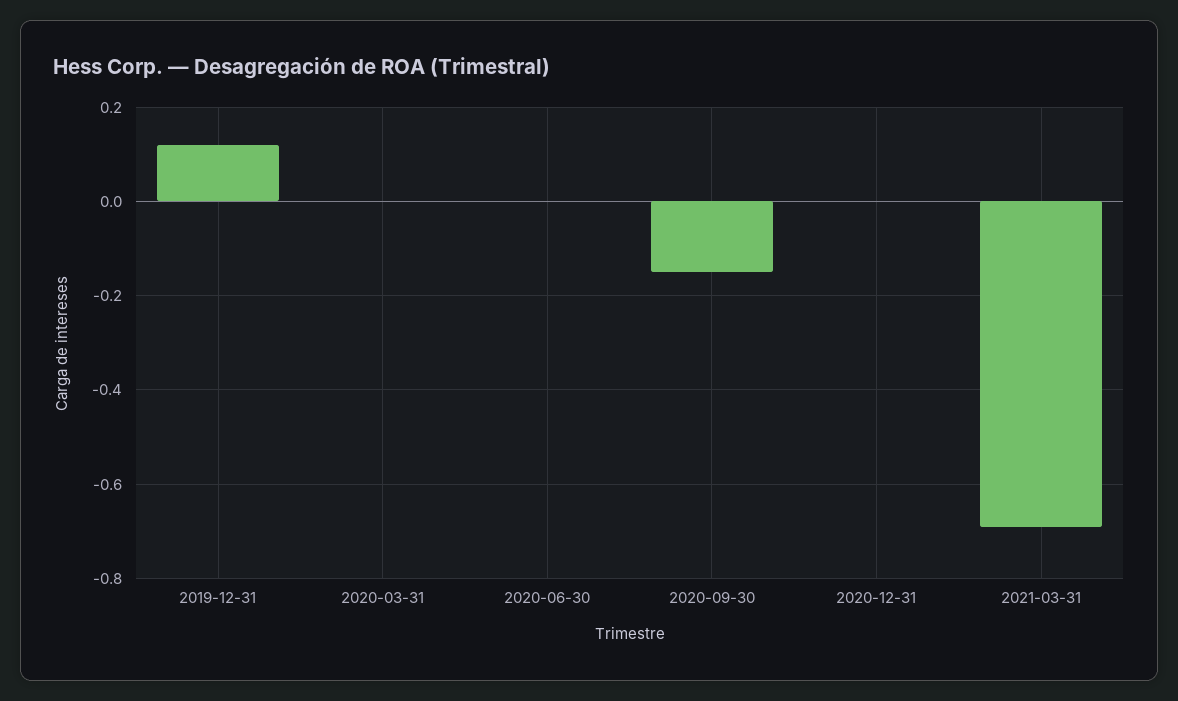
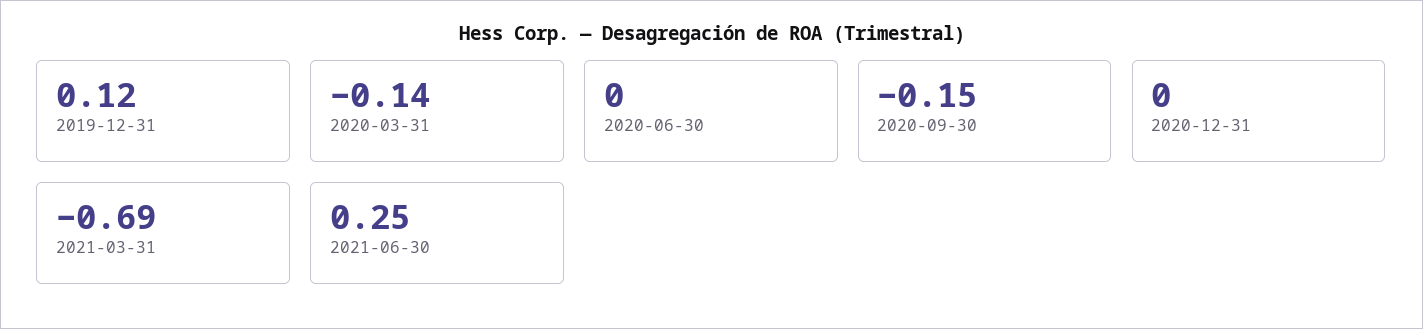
2020-03-31: 0 -> -0.14
2021-06-30: none -> 0.25

